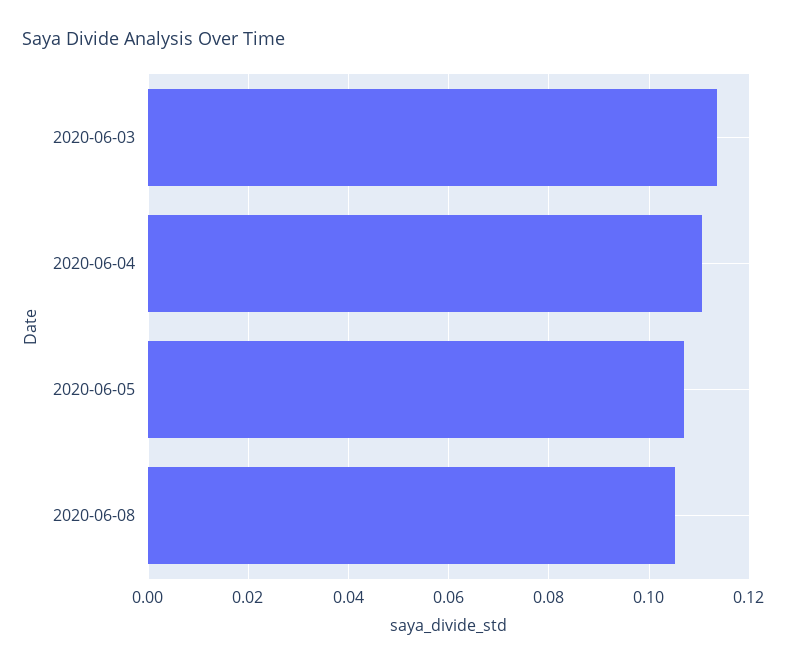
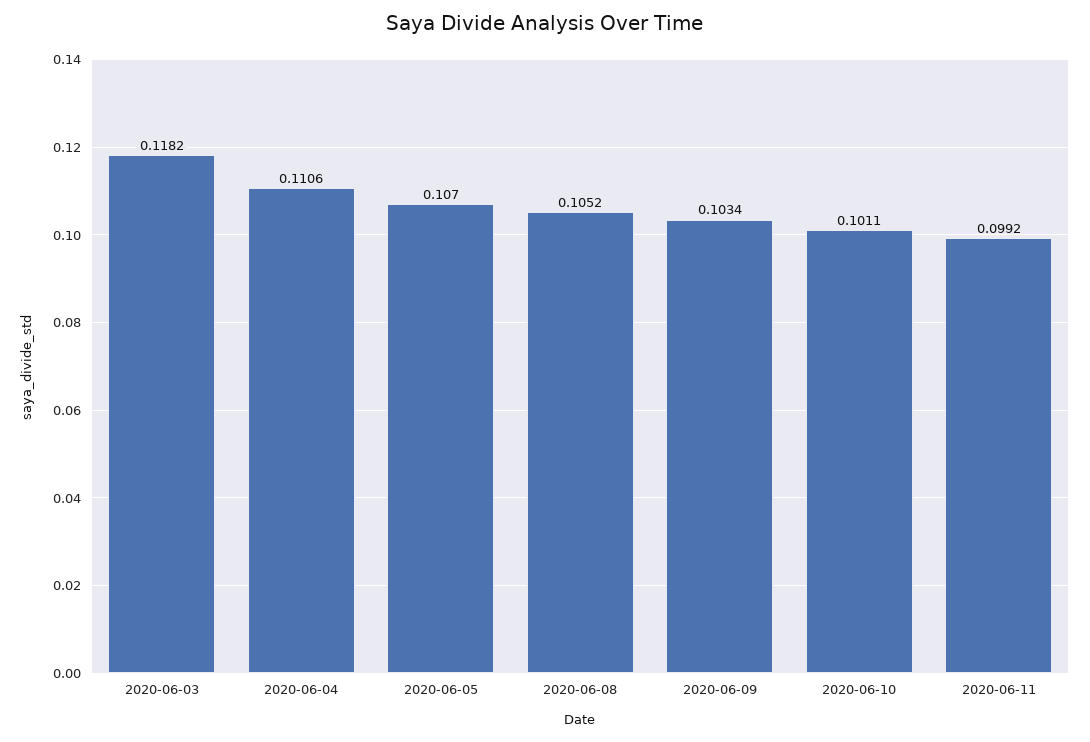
2020-06-03: 0.114 -> 0.1182
2020-06-09: none -> 0.1034
2020-06-10: none -> 0.1011
2020-06-11: none -> 0.0992

